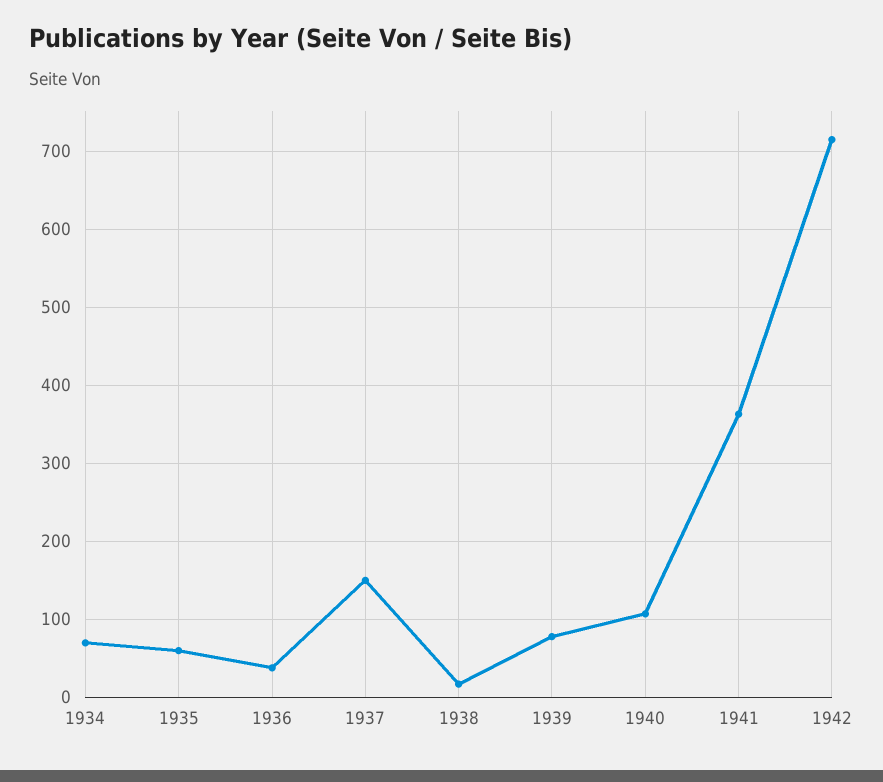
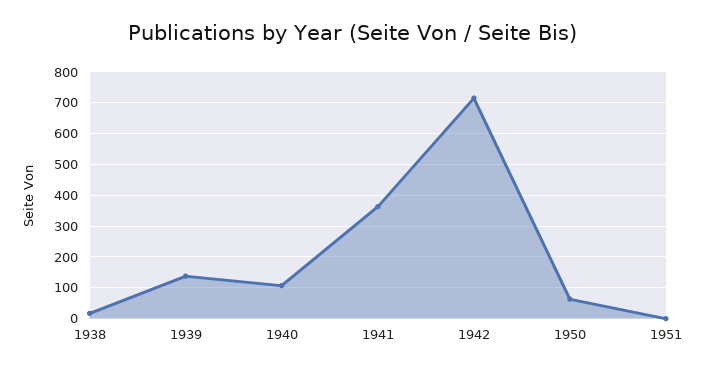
1934: 70 -> none
1935: 60 -> none
1936: 40 -> none
1937: 150 -> none
1939: 80 -> 140
1950: none -> 60
1951: none -> 0

